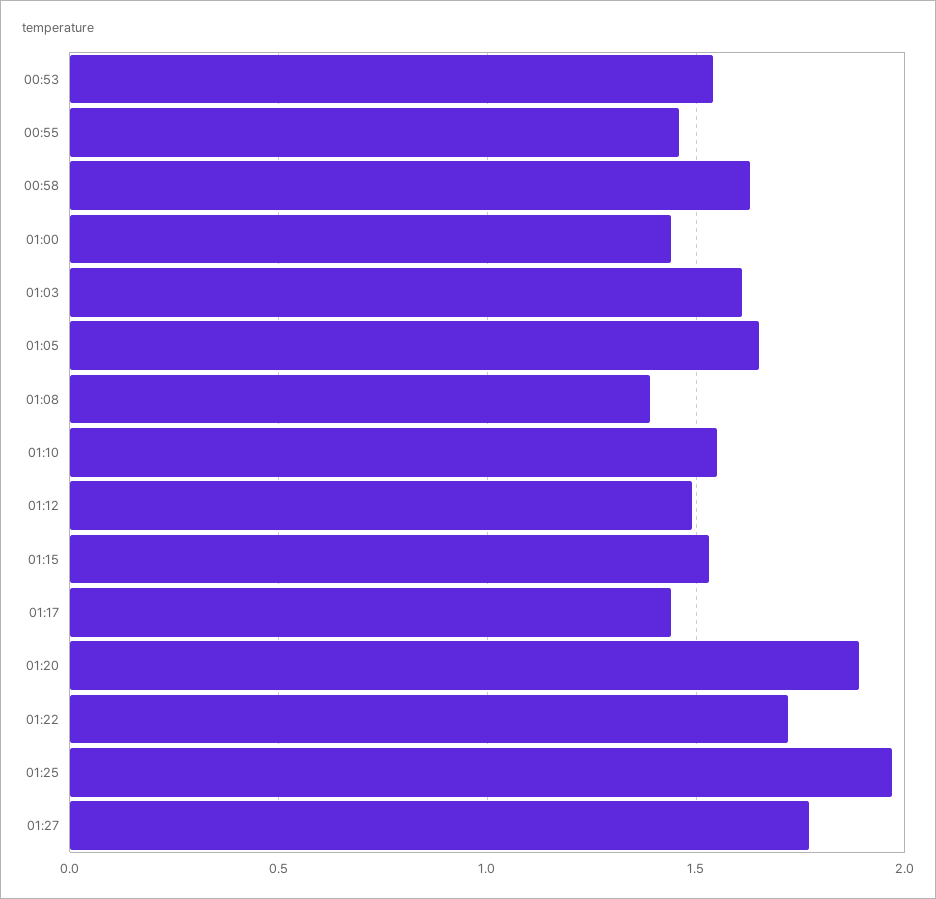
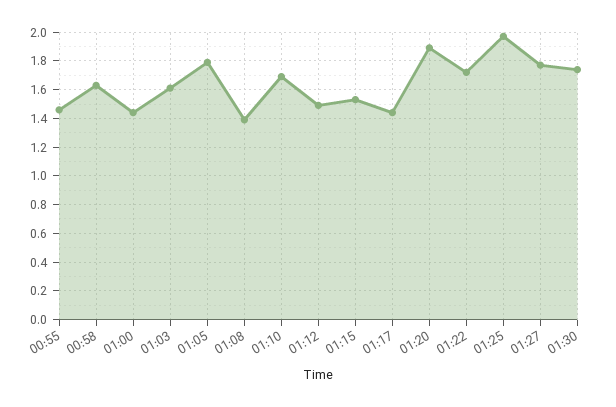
00:53: 1.55 -> none
01:05: 1.65 -> 1.8
01:10: 1.55 -> 1.7
01:30: none -> 1.75

